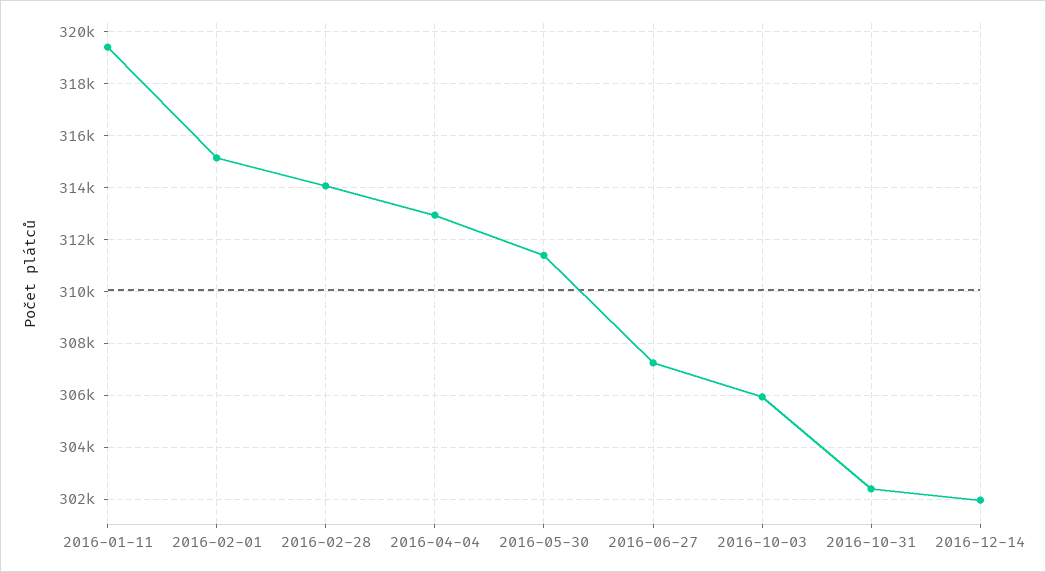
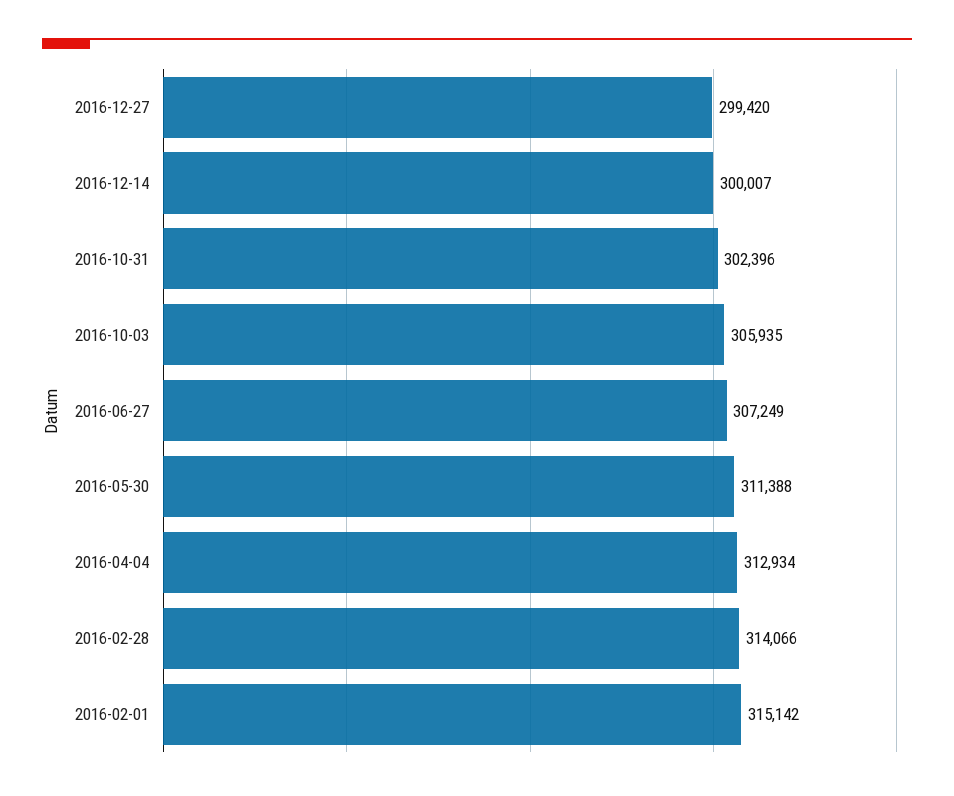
2016-01-11: 319500 -> none
2016-12-14: 302000 -> 300007
2016-12-27: none -> 299420

